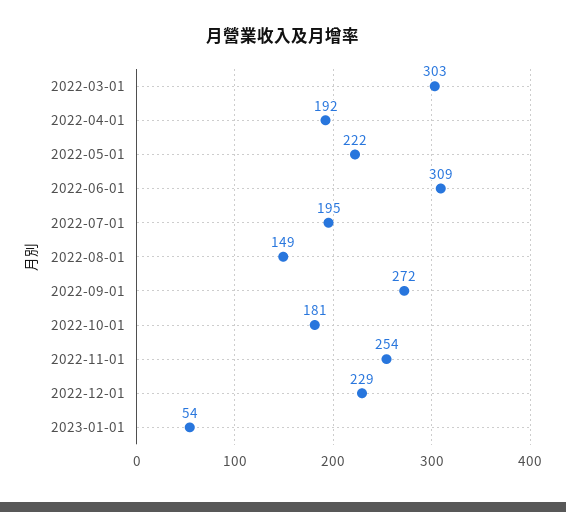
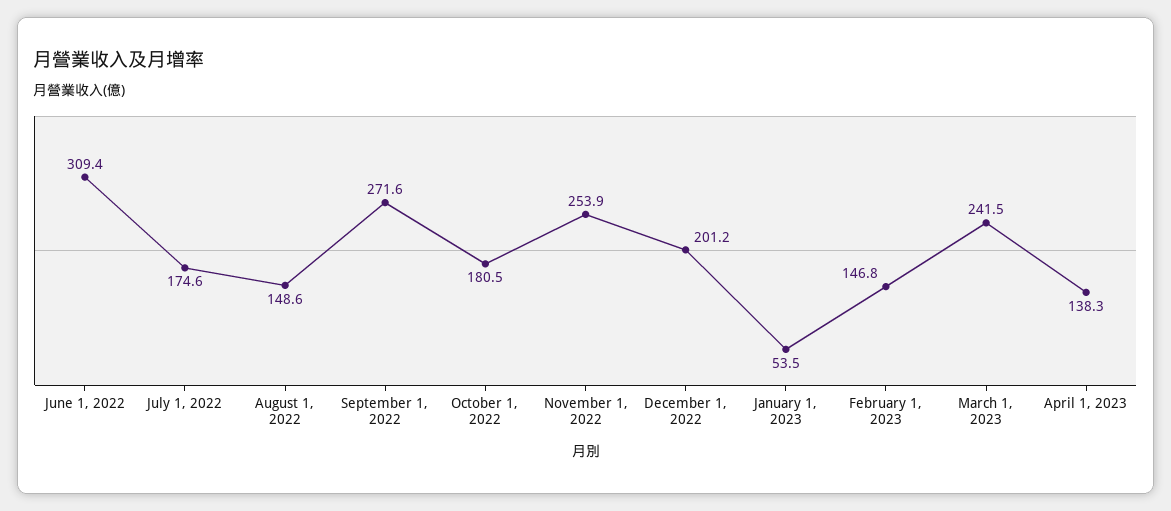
2022-03-01: 303 -> none
2022-04-01: 192 -> none
2022-05-01: 222 -> none
2022-07-01: 195 -> 174.6
2022-12-01: 229 -> 201.2
February 1, 2023: none -> 146.8
March 1, 2023: none -> 241.5
April 1, 2023: none -> 138.3

